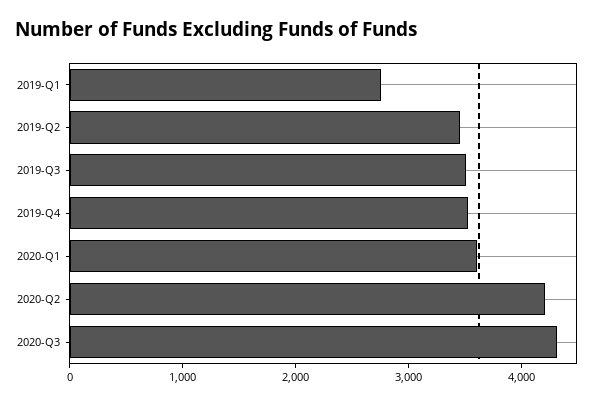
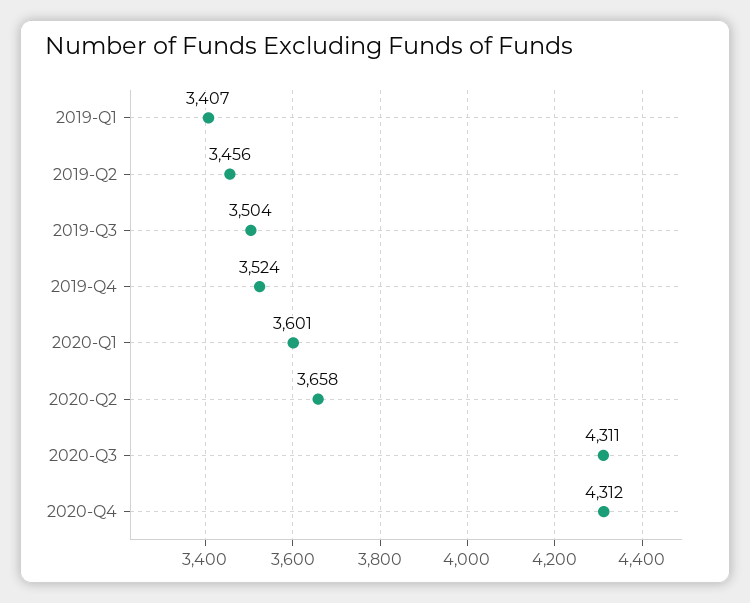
2019-Q1: 2800 -> 3407
2020-Q2: 4200 -> 3658
2020-Q4: none -> 4312

